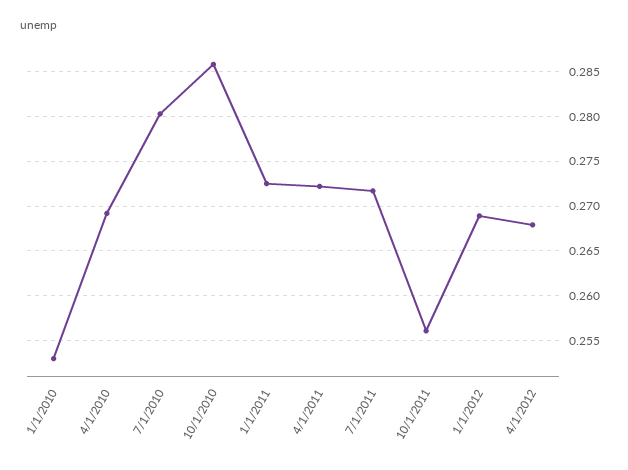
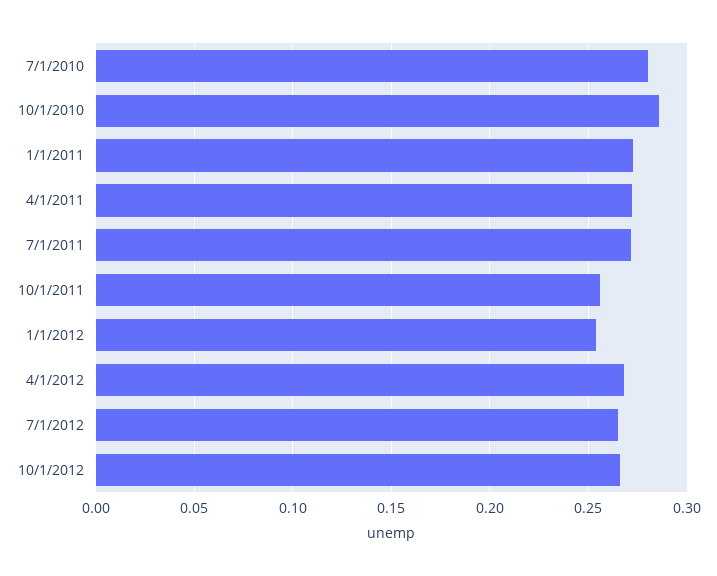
1/1/2010: 0.253 -> none
4/1/2010: 0.269 -> none
1/1/2012: 0.269 -> 0.255
7/1/2012: none -> 0.265
10/1/2012: none -> 0.265

